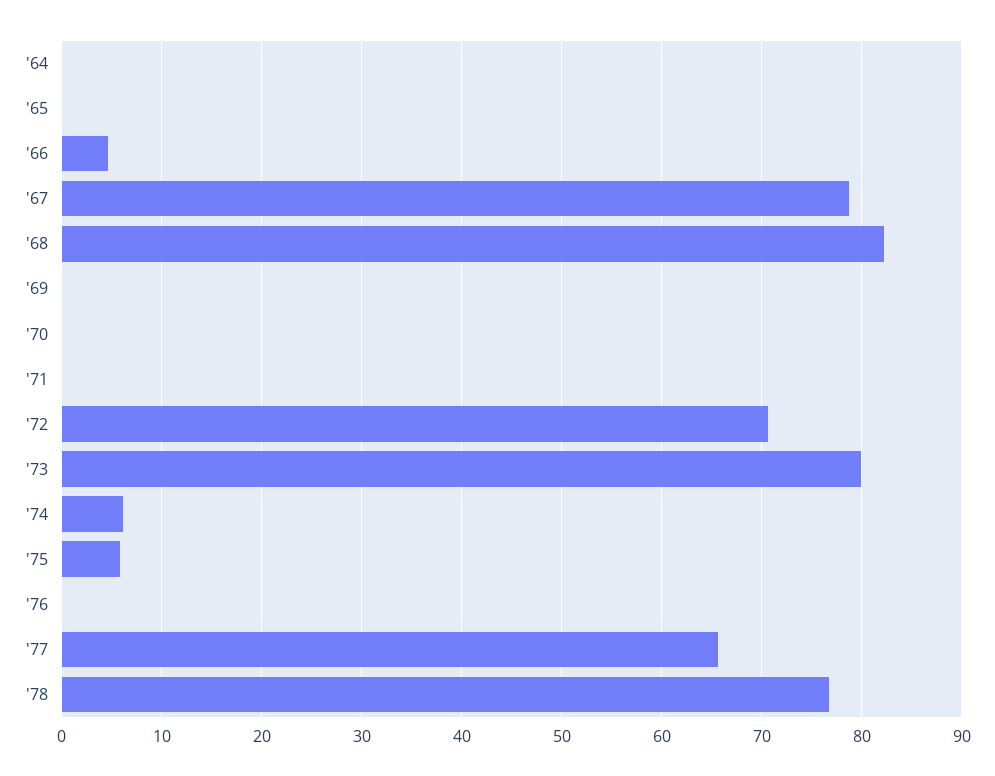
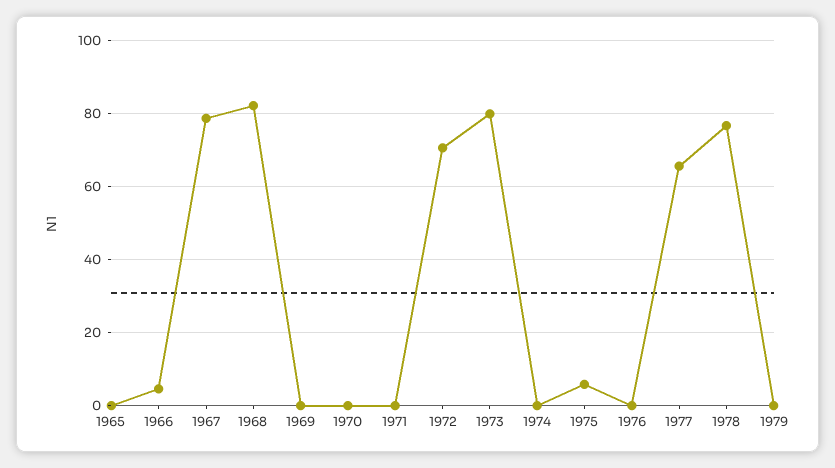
'64: 0 -> none
'74: 6 -> 0
1979: none -> 0

